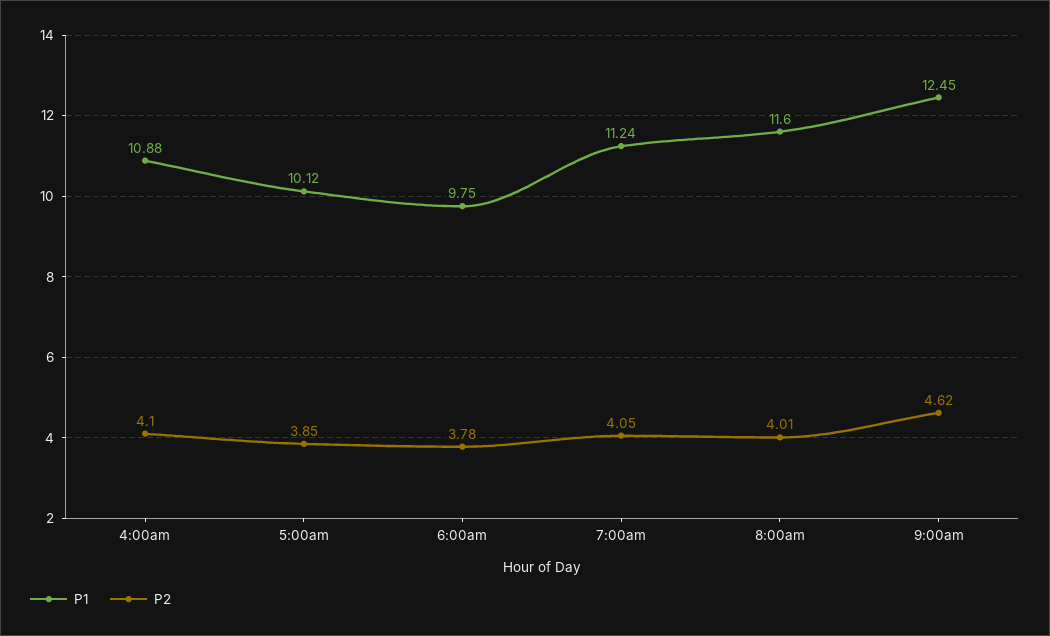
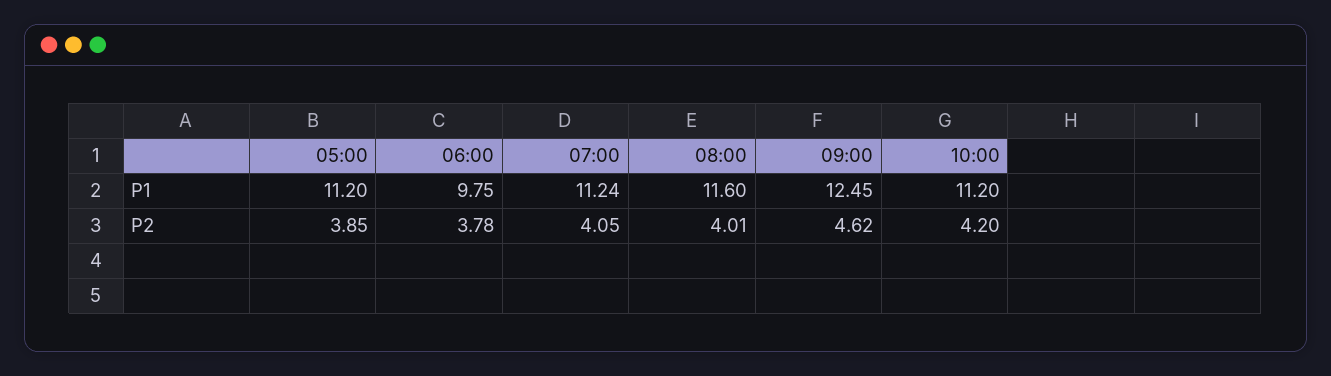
P1, 4:00am: 10.88 -> none
P2, 4:00am: 4.1 -> none
P1, 5:00am: 10.12 -> 11.2
P1, 10:00: none -> 11.2
P2, 10:00: none -> 4.2

